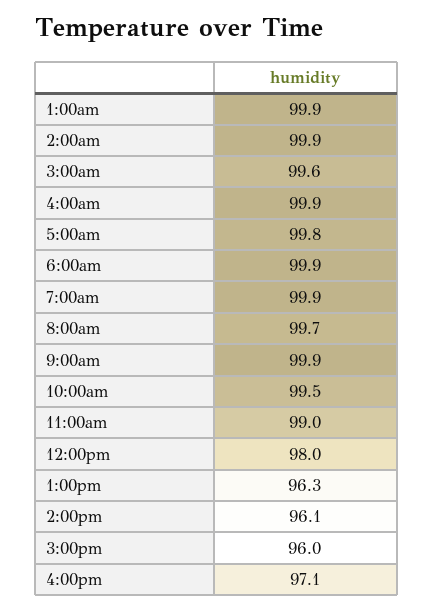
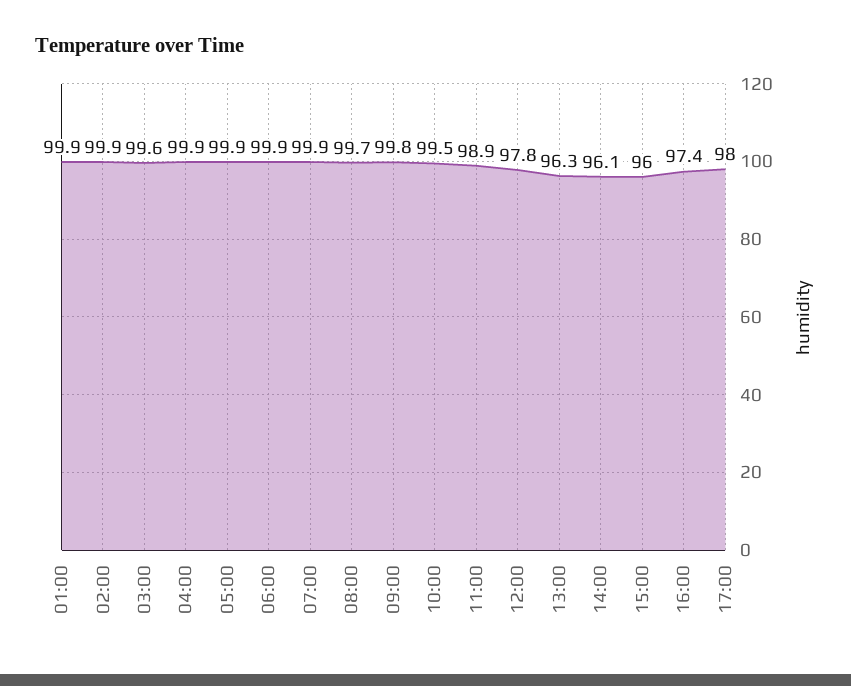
5:00am: 99.8 -> 99.9
9:00am: 99.9 -> 99.8
11:00am: 99 -> 98.9
12:00pm: 98 -> 97.8
4:00pm: 97.1 -> 97.4
17:00: none -> 98

